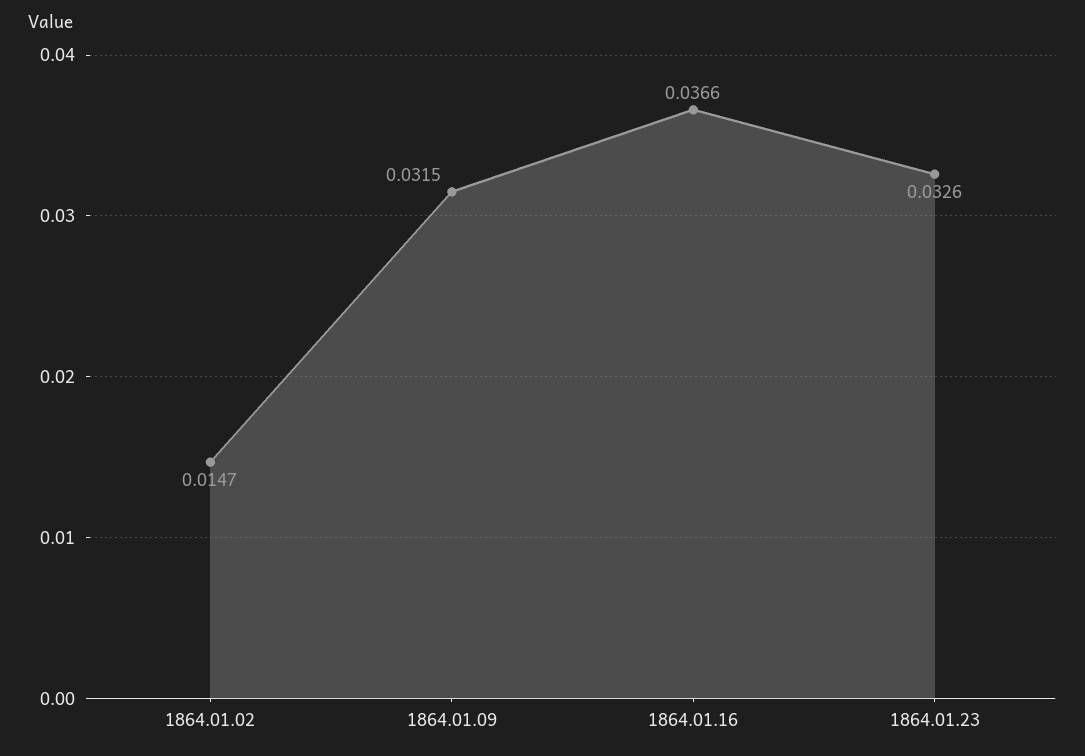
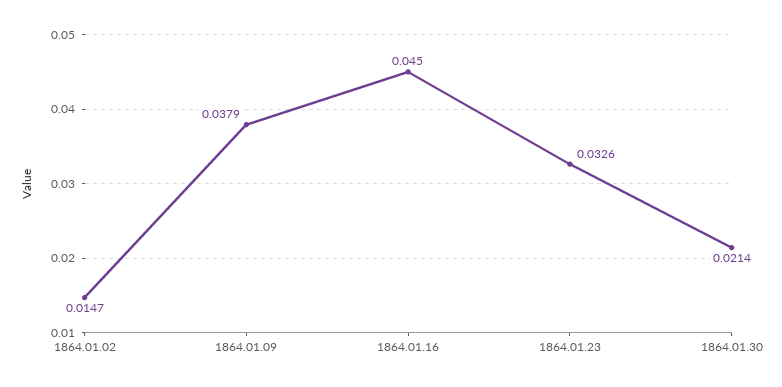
1864.01.09: 0.0315 -> 0.0379
1864.01.16: 0.0366 -> 0.045
1864.01.30: none -> 0.0214

